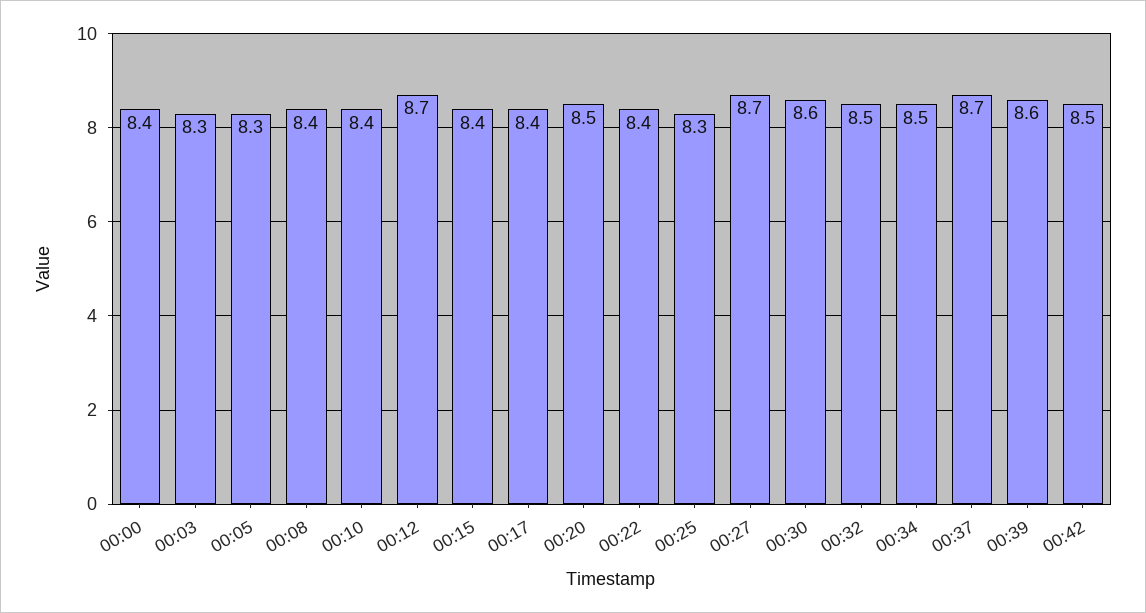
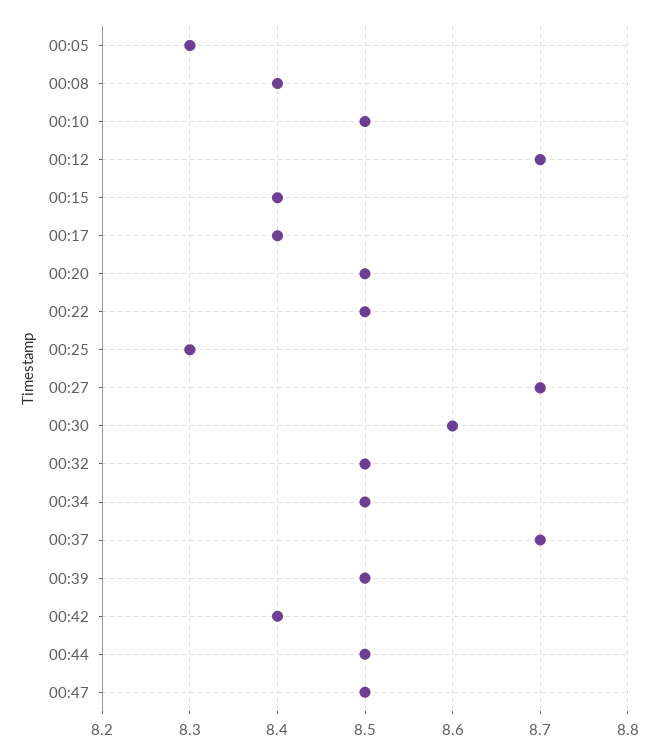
00:00: 8.4 -> none
00:03: 8.3 -> none
00:10: 8.4 -> 8.5
00:22: 8.4 -> 8.5
00:39: 8.6 -> 8.5
00:42: 8.5 -> 8.4
00:44: none -> 8.5
00:47: none -> 8.5

